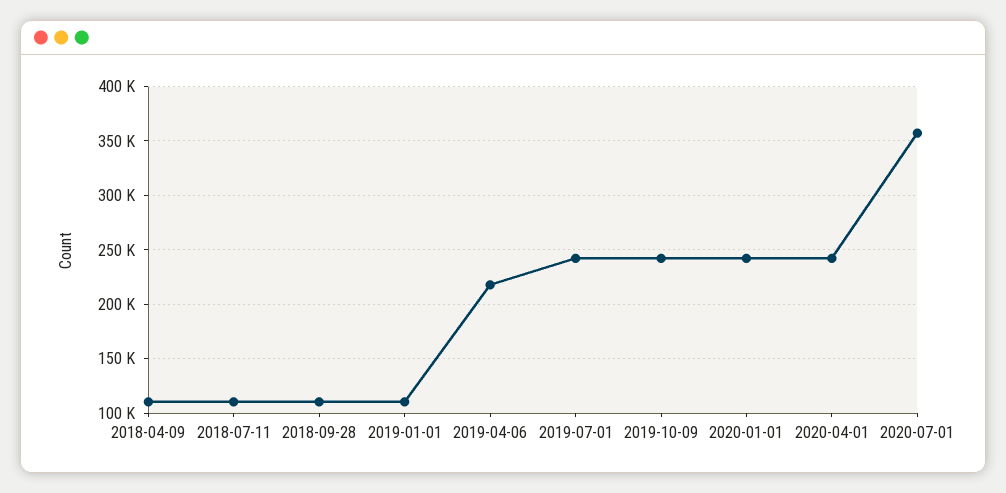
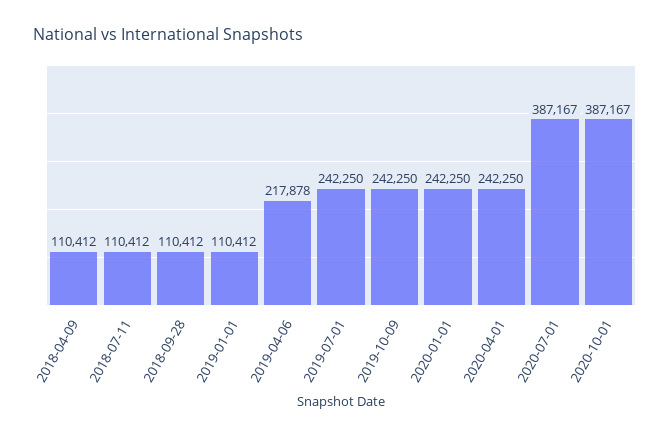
2020-07-01: 360000 -> 387167
2020-10-01: none -> 387167

